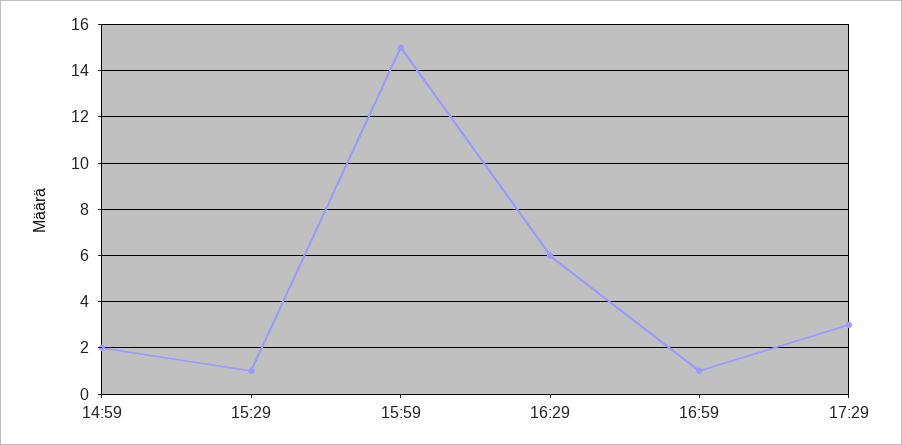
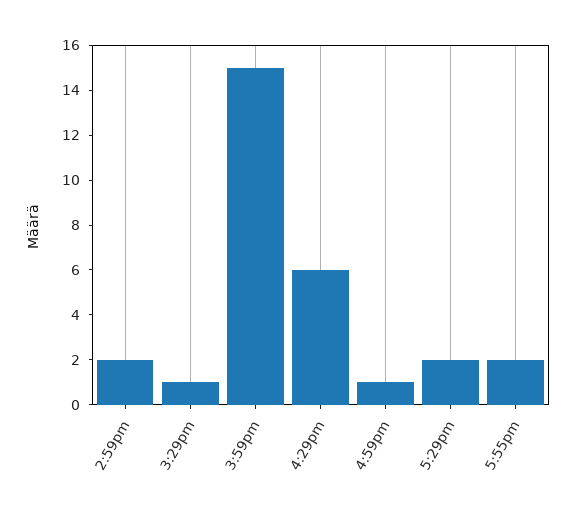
17:29: 3 -> 2
5:55pm: none -> 2

